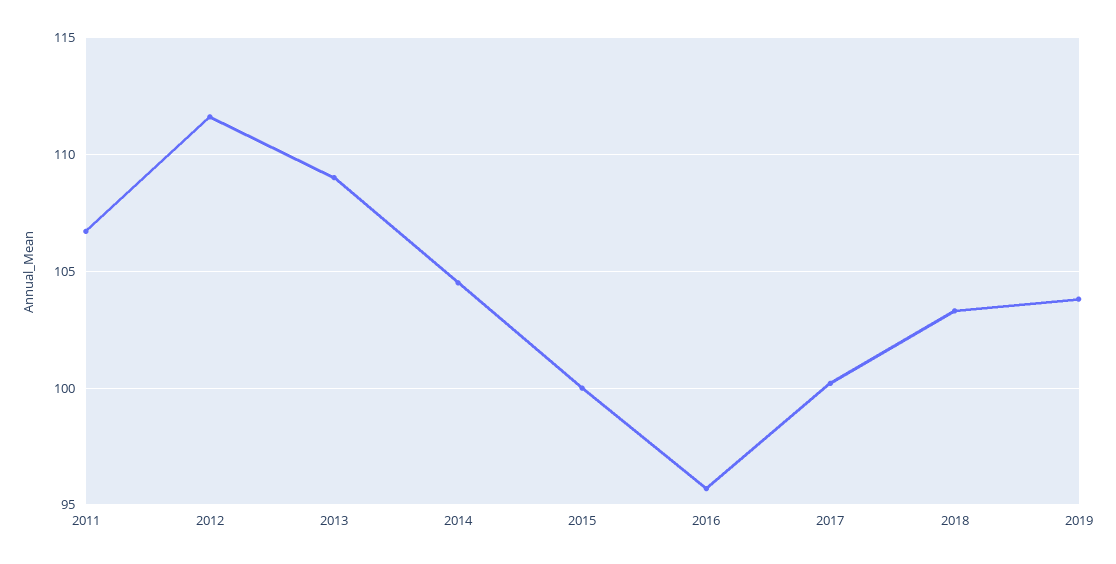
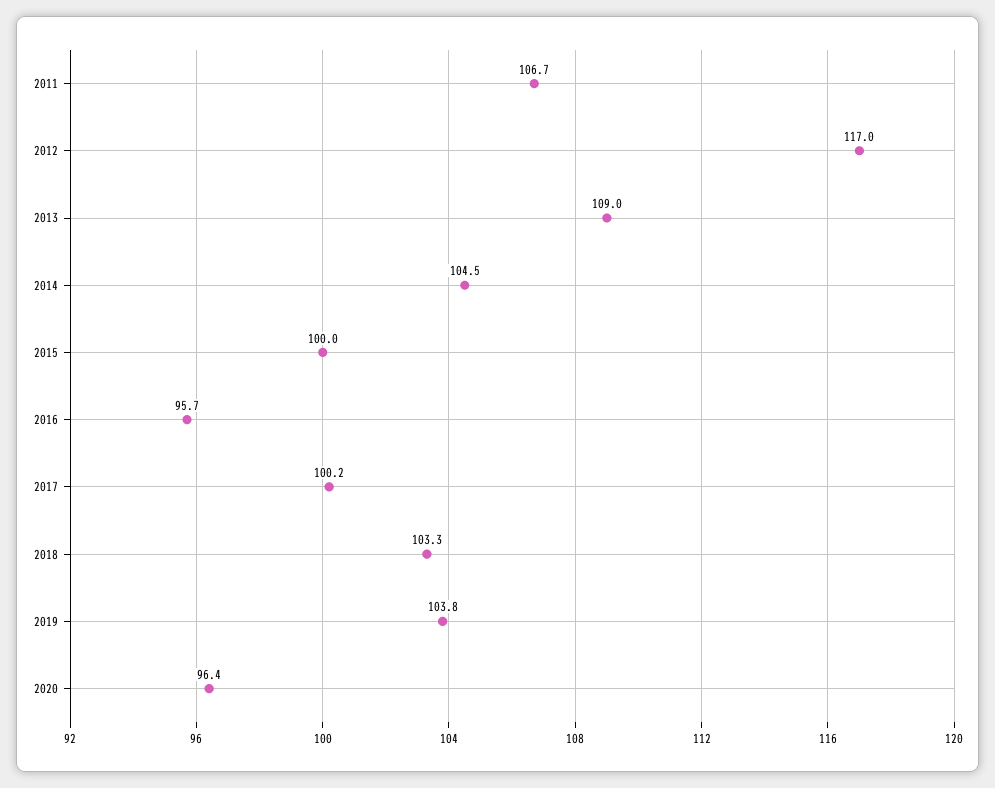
2012: 111.5 -> 117
2020: none -> 96.4

